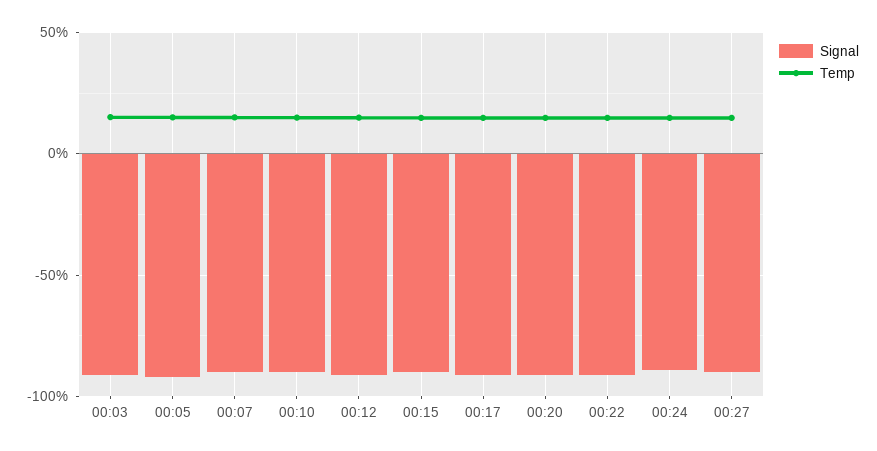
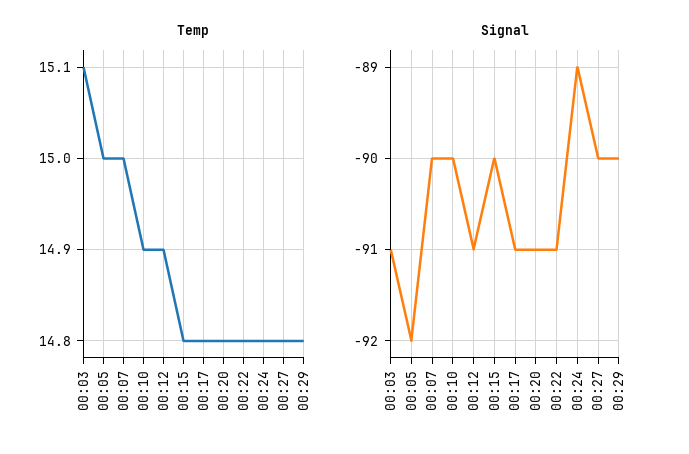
Temp, 00:29: none -> 14.8
Signal, 00:29: none -> -90

